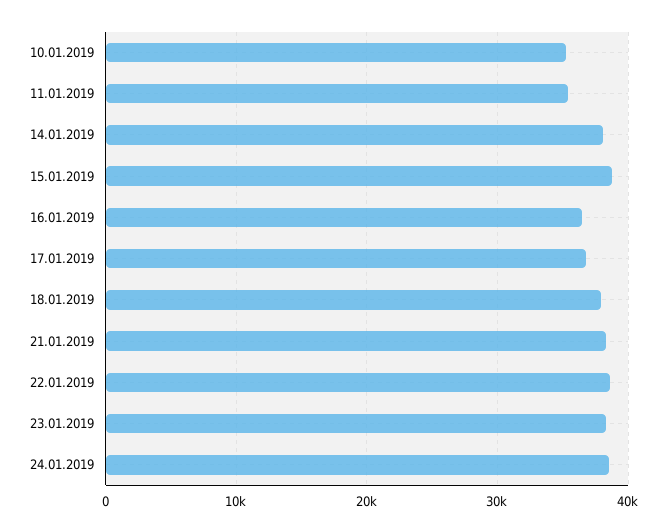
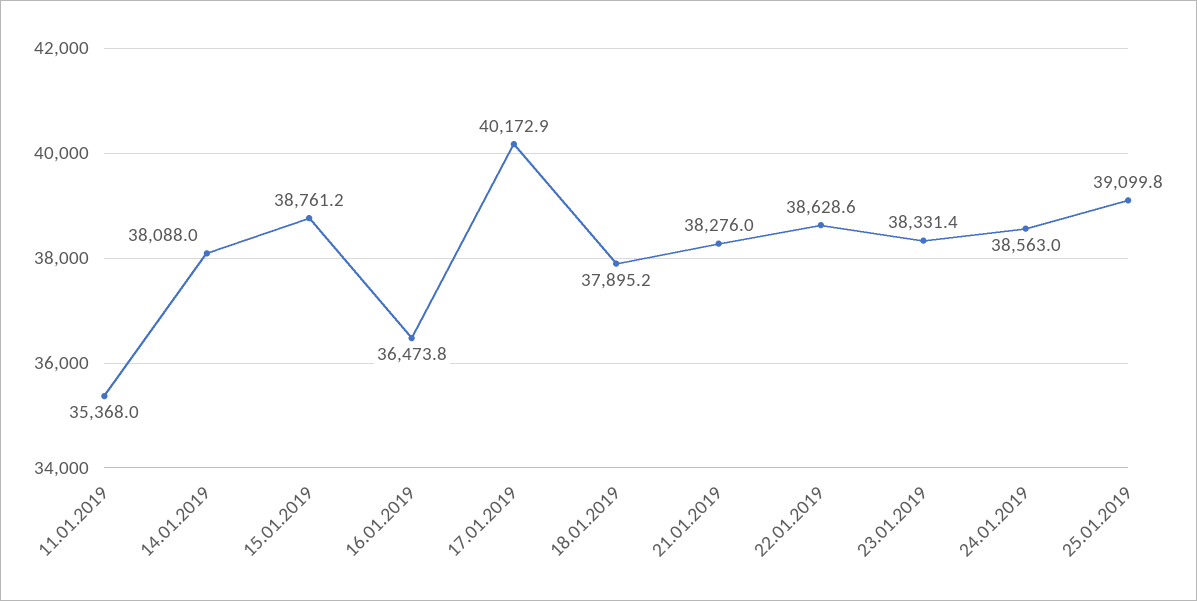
10.01.2019: 35000 -> none
17.01.2019: 37000 -> 40172.9
25.01.2019: none -> 39099.8

